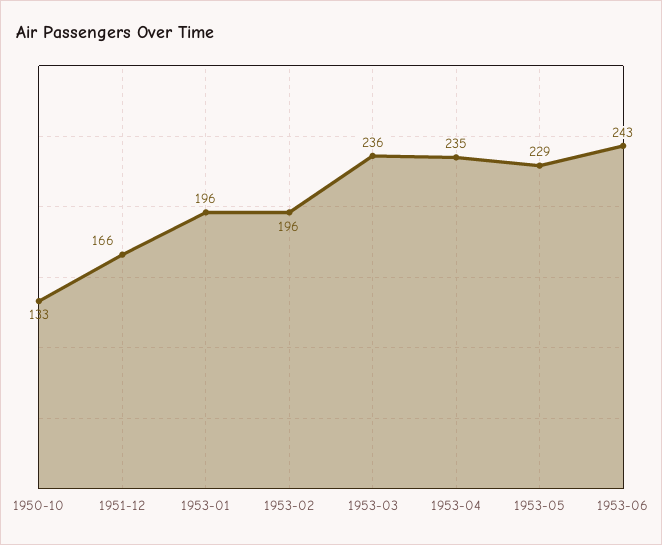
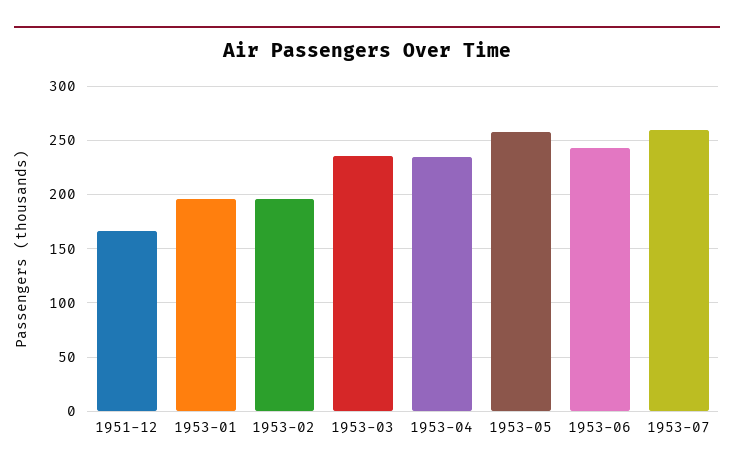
1950-10: 133 -> none
1953-05: 229 -> 260
1953-07: none -> 260

